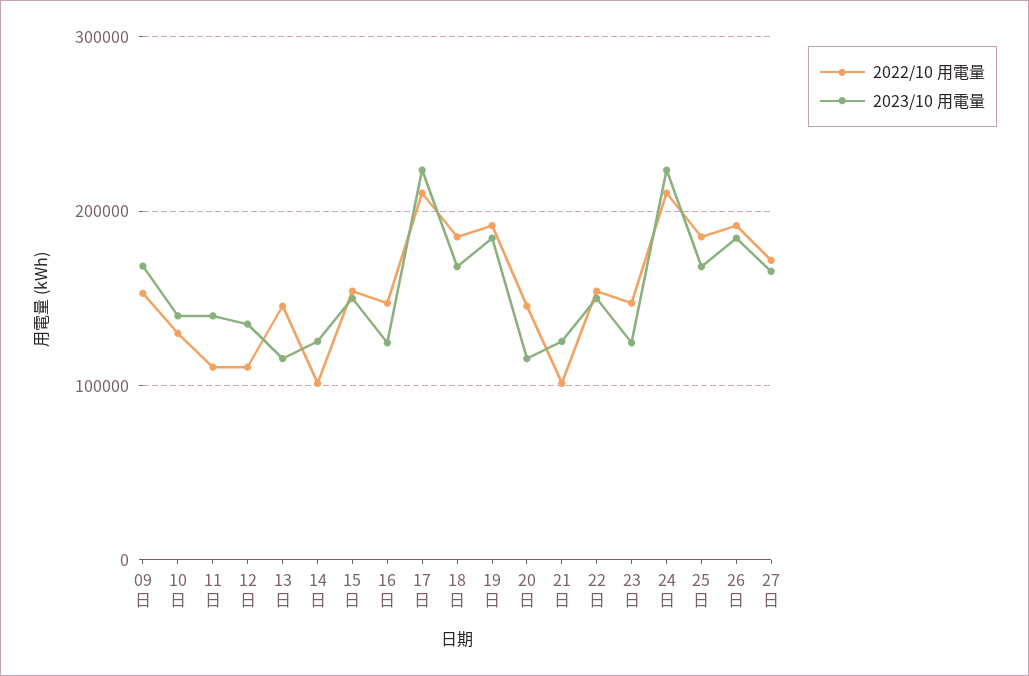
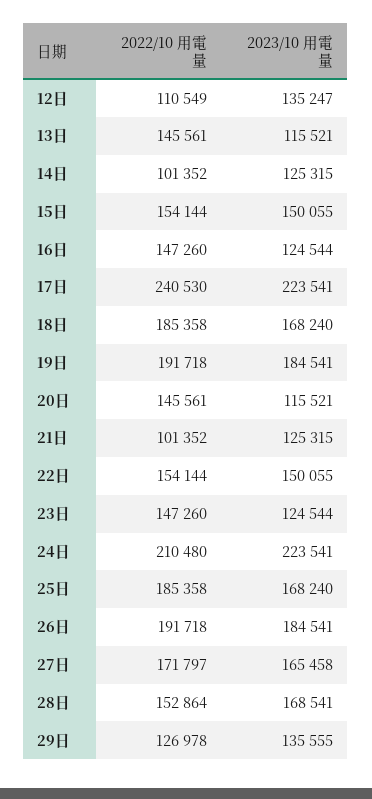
2022/10 用電量, 09日: 150000 -> none
2023/10 用電量, 09日: 170000 -> none
2022/10 用電量, 10日: 130000 -> none
2023/10 用電量, 10日: 140000 -> none
2022/10 用電量, 11日: 110000 -> none
2023/10 用電量, 11日: 140000 -> none
2022/10 用電量, 17日: 210000 -> 240530
2022/10 用電量, 28日: none -> 152864
2023/10 用電量, 28日: none -> 168541
2022/10 用電量, 29日: none -> 126978
2023/10 用電量, 29日: none -> 135555

